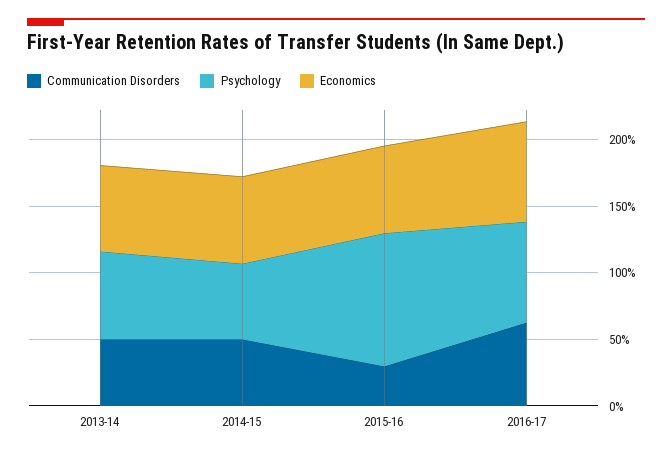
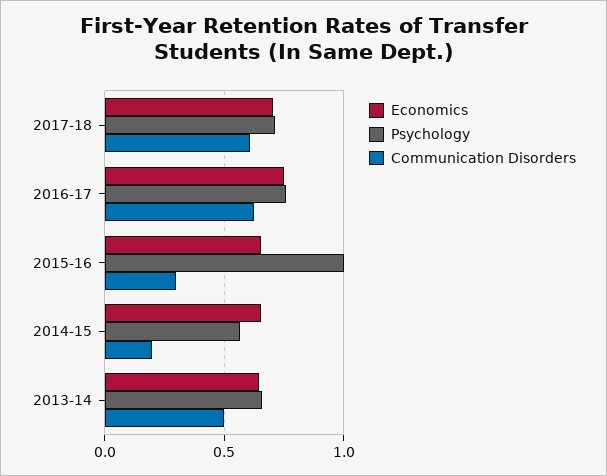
Communication Disorders, 2014-15: 0.5 -> 0.2
Economics, 2017-18: none -> 0.7
Psychology, 2017-18: none -> 0.7
Communication Disorders, 2017-18: none -> 0.6

